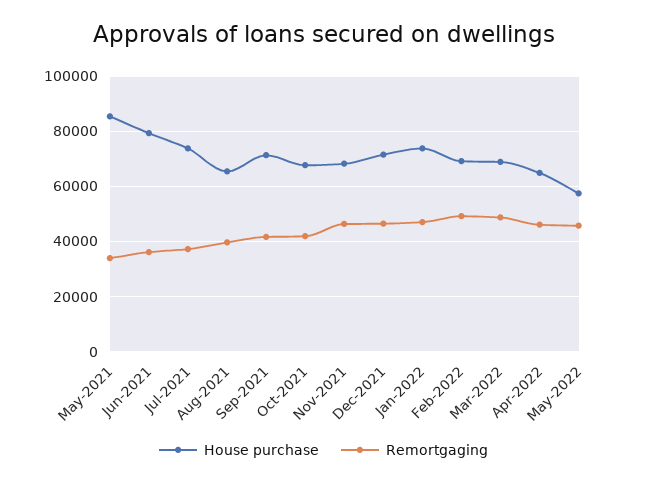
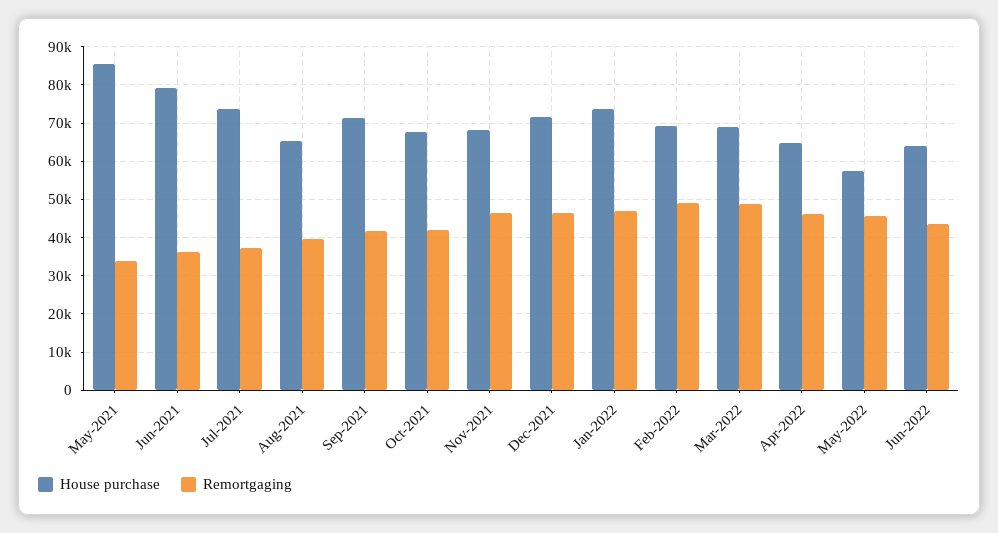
House purchase, Jun-2022: none -> 64000
Remortgaging, Jun-2022: none -> 44000

